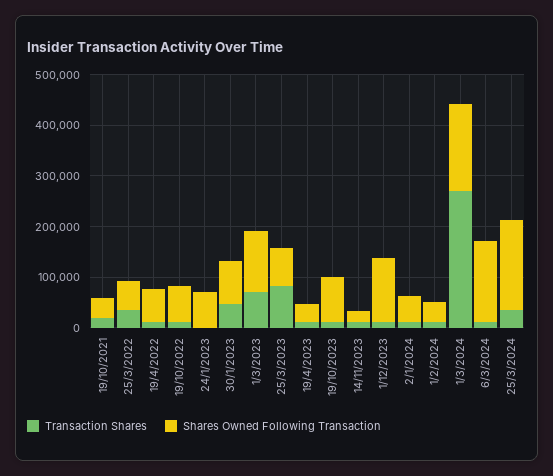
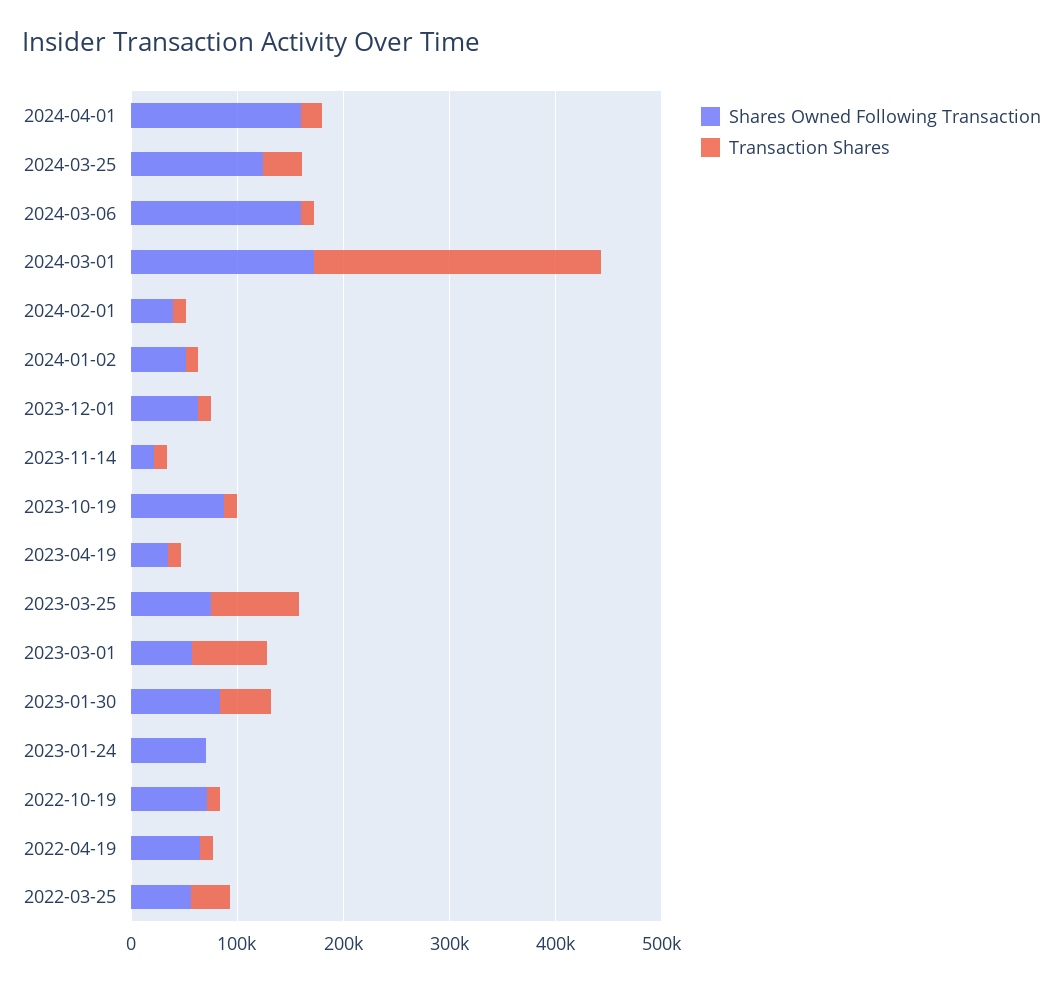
Transaction Shares, 19/10/2021: 20000 -> none
Shares Owned Following Transaction, 19/10/2021: 40000 -> none
Shares Owned Following Transaction, 1/3/2023: 120000 -> 60000
Shares Owned Following Transaction, 1/12/2023: 120000 -> 60000
Shares Owned Following Transaction, 25/3/2024: 180000 -> 120000
Shares Owned Following Transaction, 2024-04-01: none -> 160000
Transaction Shares, 2024-04-01: none -> 20000

